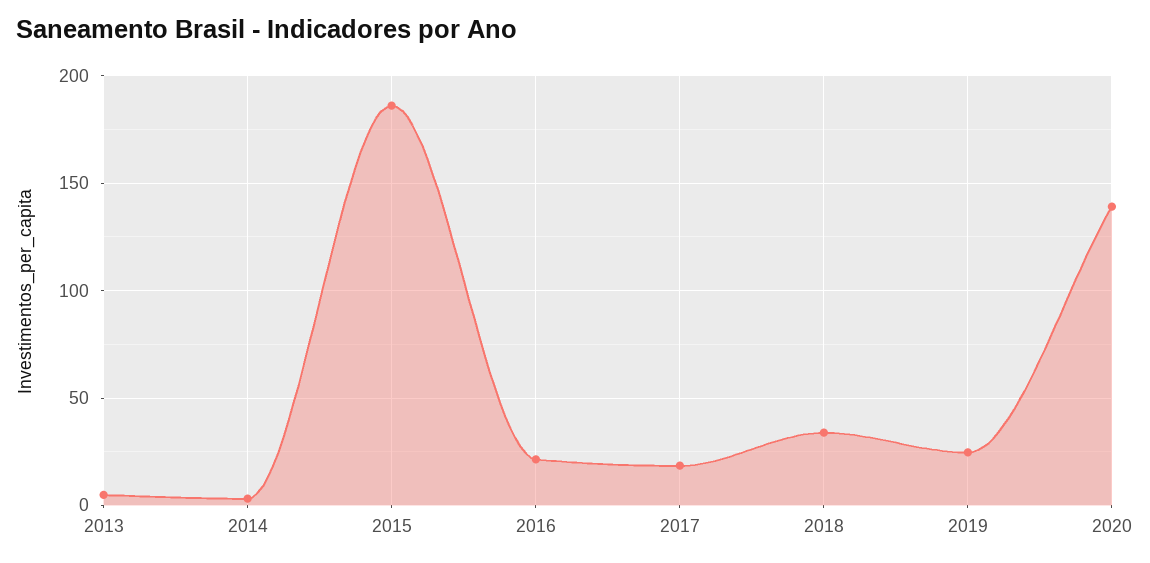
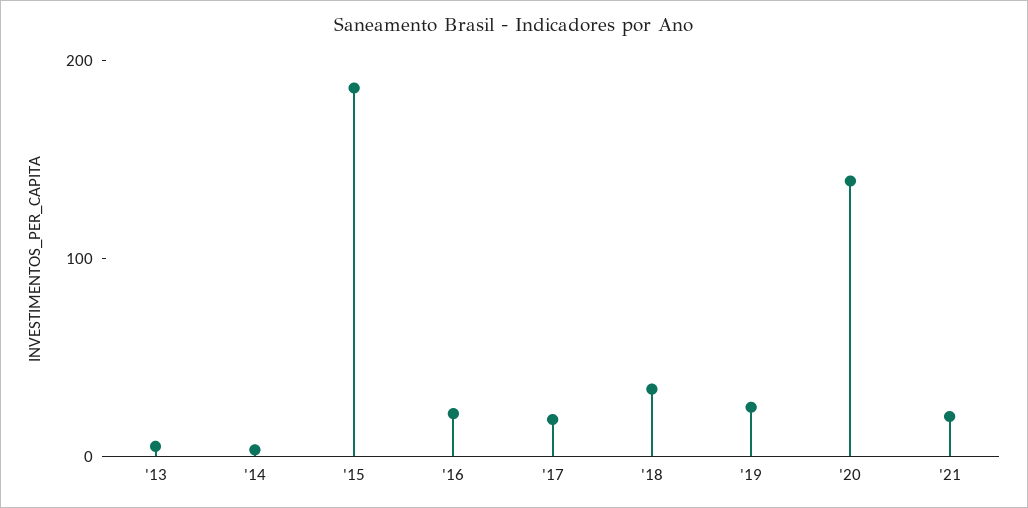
'21: none -> 20

